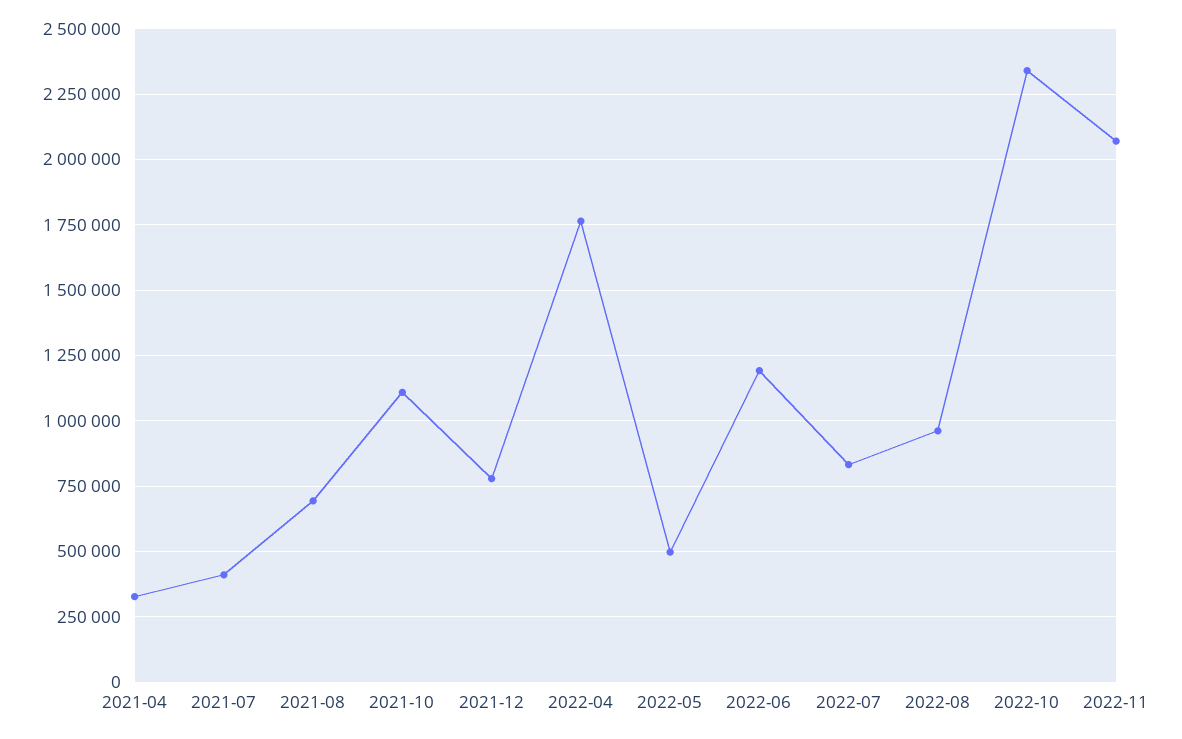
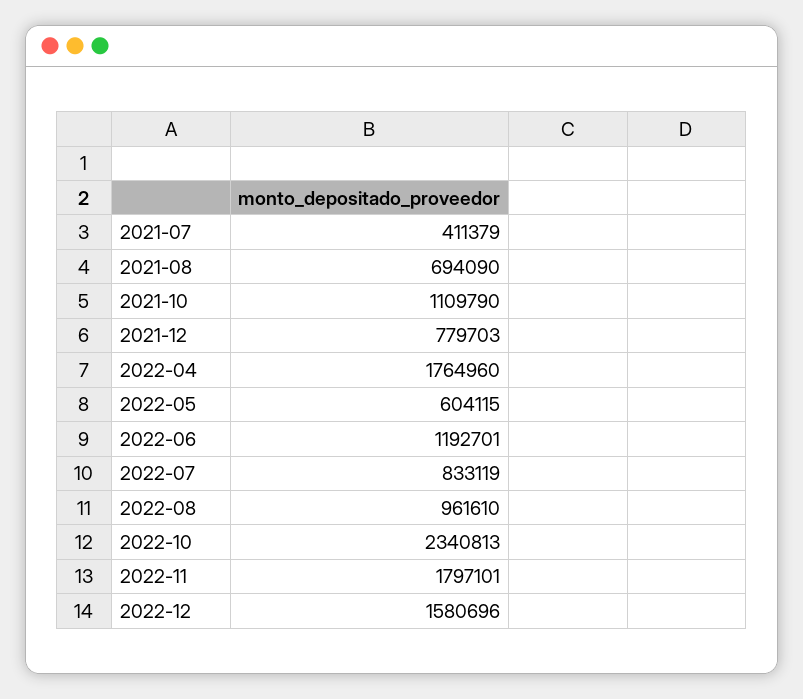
2021-04: 325000 -> none
2022-05: 500000 -> 604115
2022-11: 2075000 -> 1797101
2022-12: none -> 1580696

